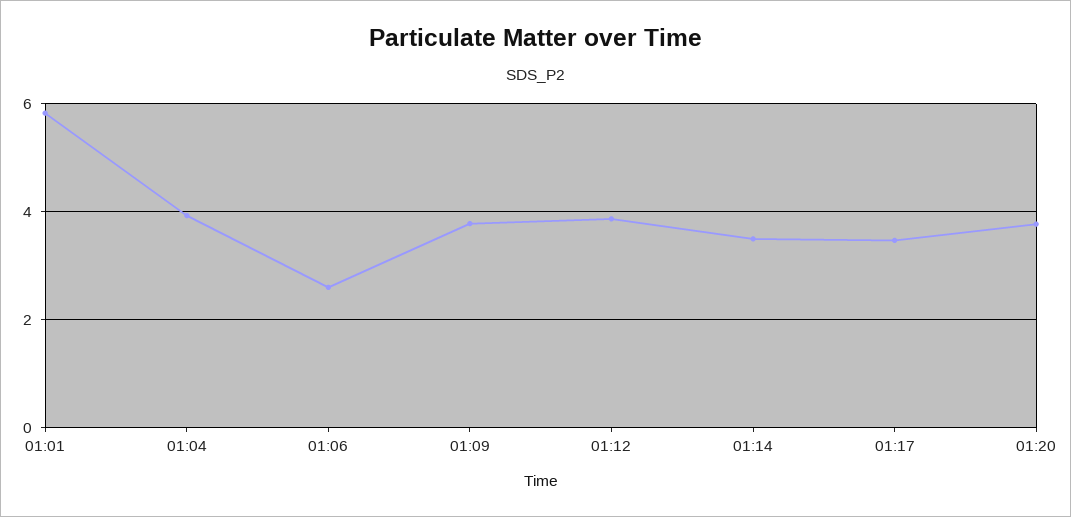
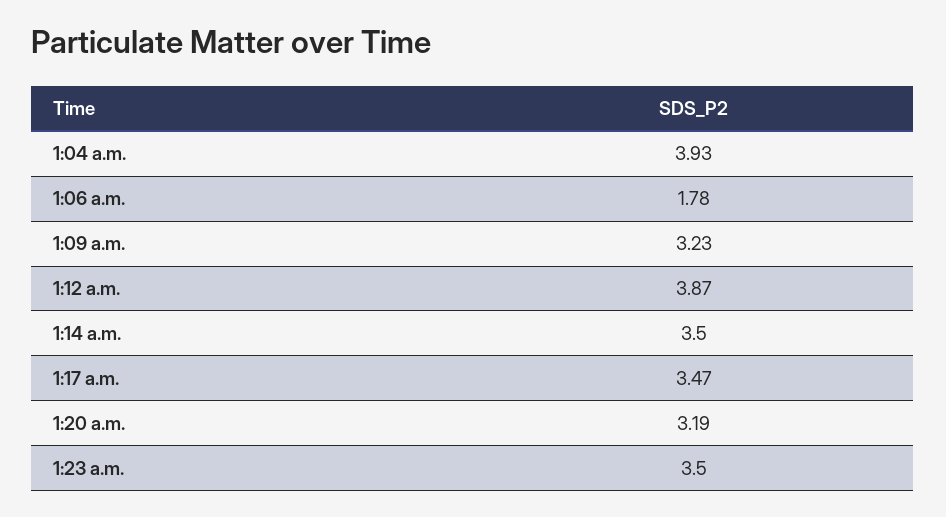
01:01: 5.8 -> none
01:06: 2.6 -> 1.78
01:09: 3.8 -> 3.23
01:20: 3.8 -> 3.19
1:23 a.m.: none -> 3.5

